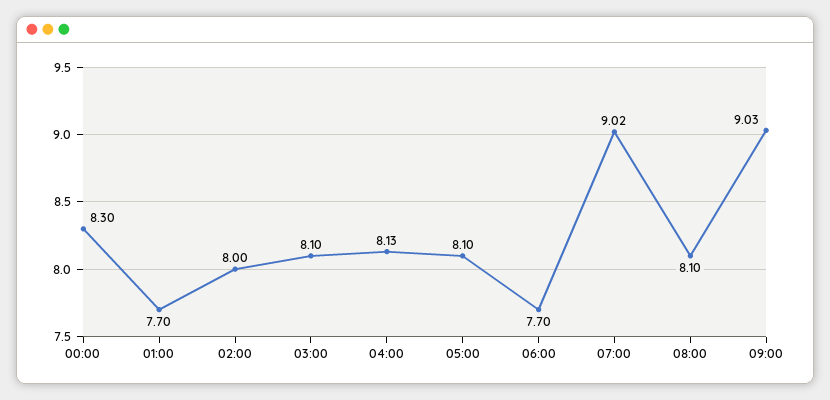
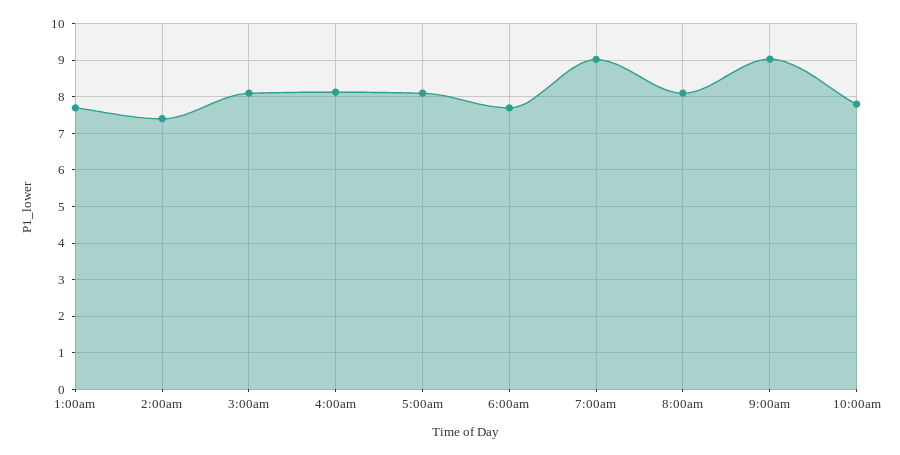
00:00: 8.3 -> none
02:00: 8 -> 7.4
10:00am: none -> 7.8

